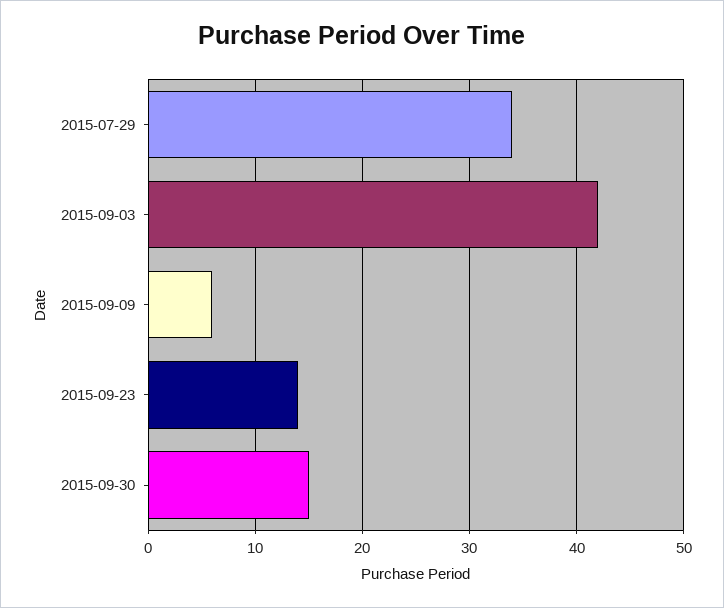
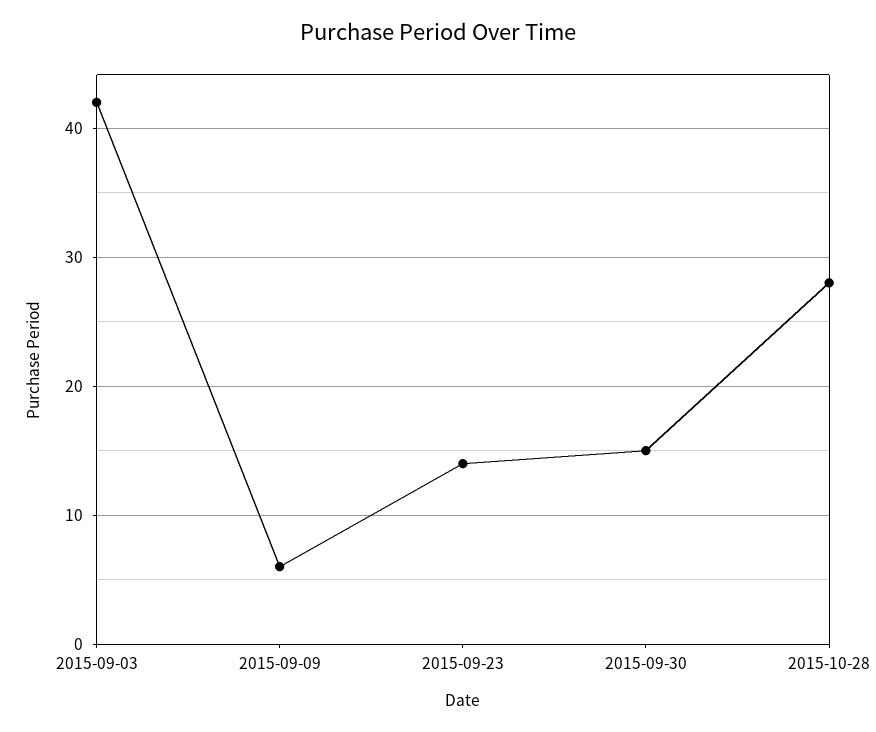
2015-07-29: 34 -> none
2015-10-28: none -> 28

